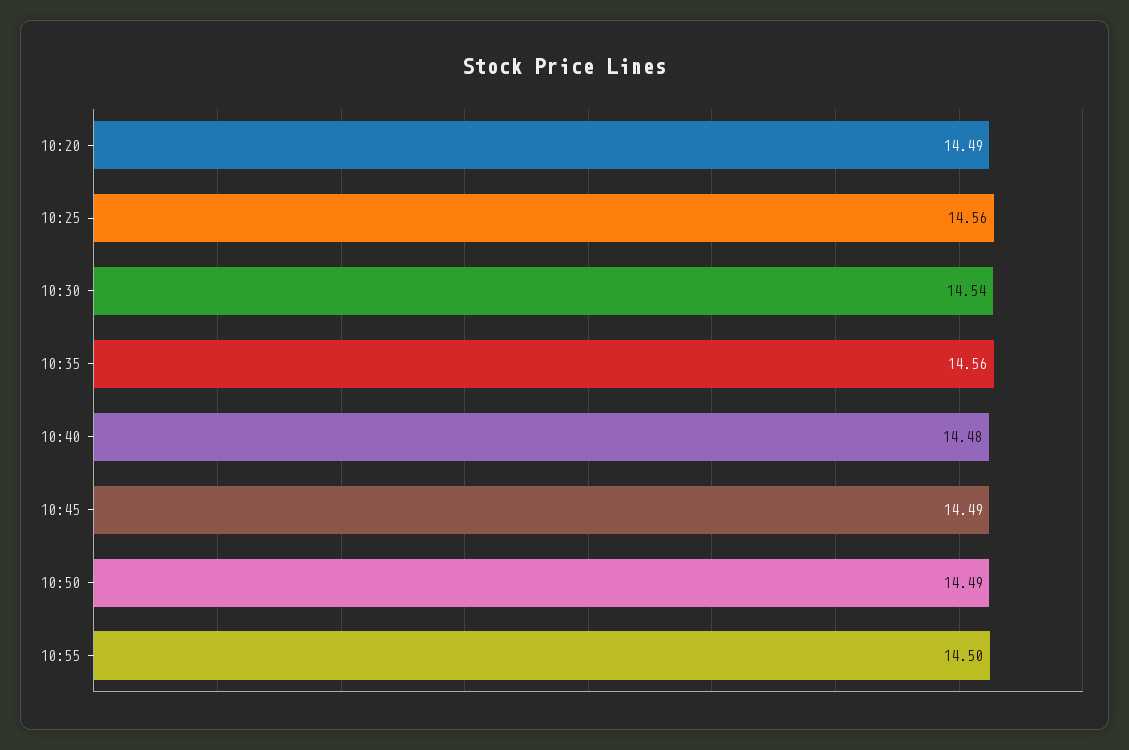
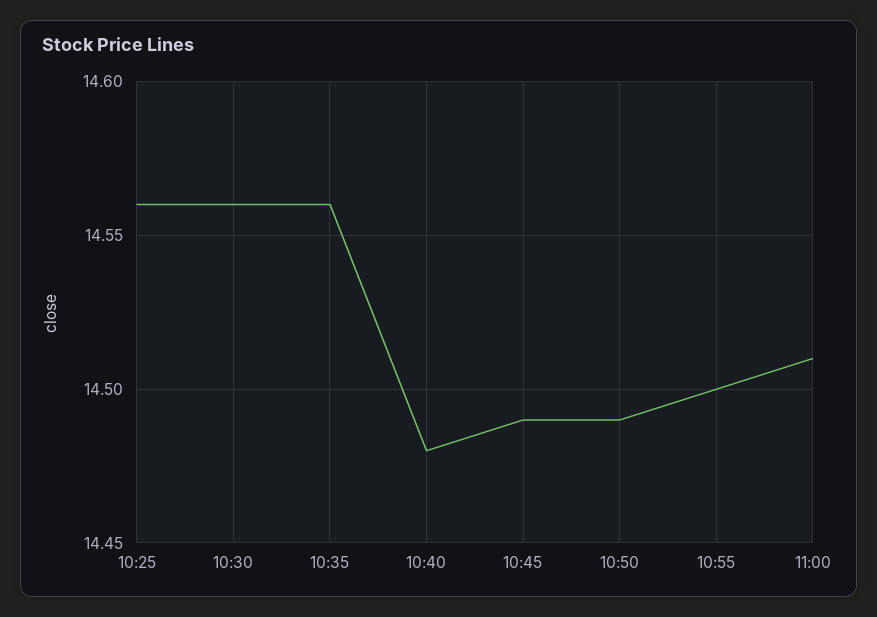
10:20: 14.49 -> none
10:30: 14.54 -> 14.56
11:00: none -> 14.51

